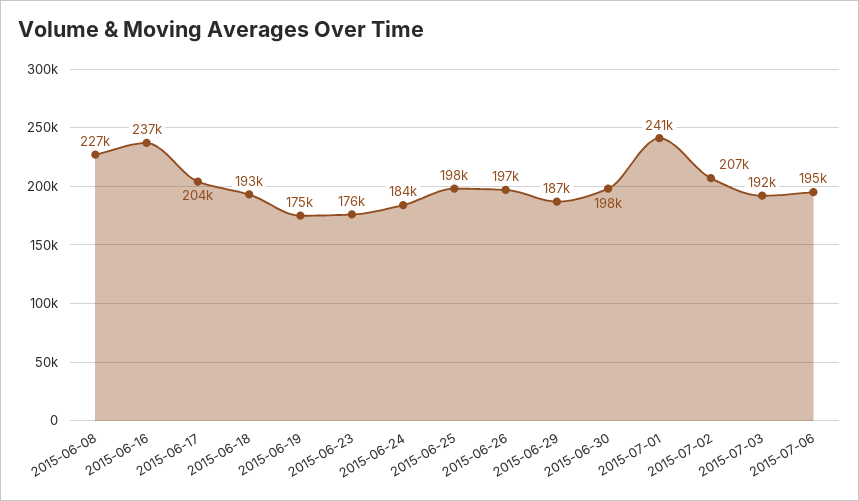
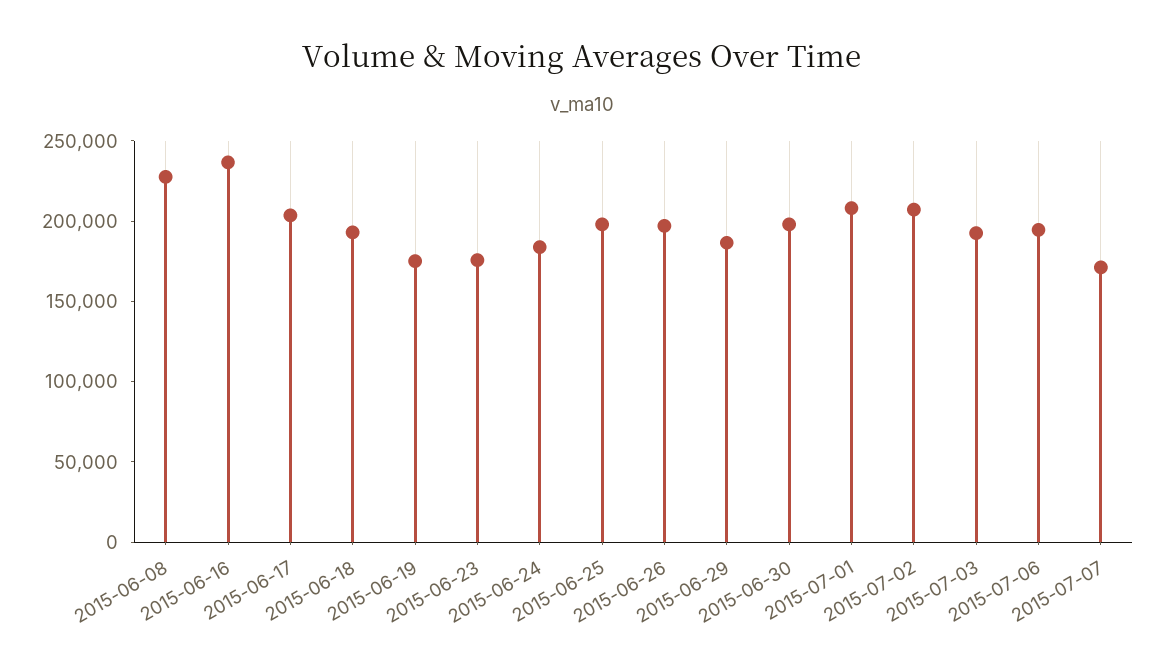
2015-07-01: 241000 -> 210000
2015-07-07: none -> 170000

